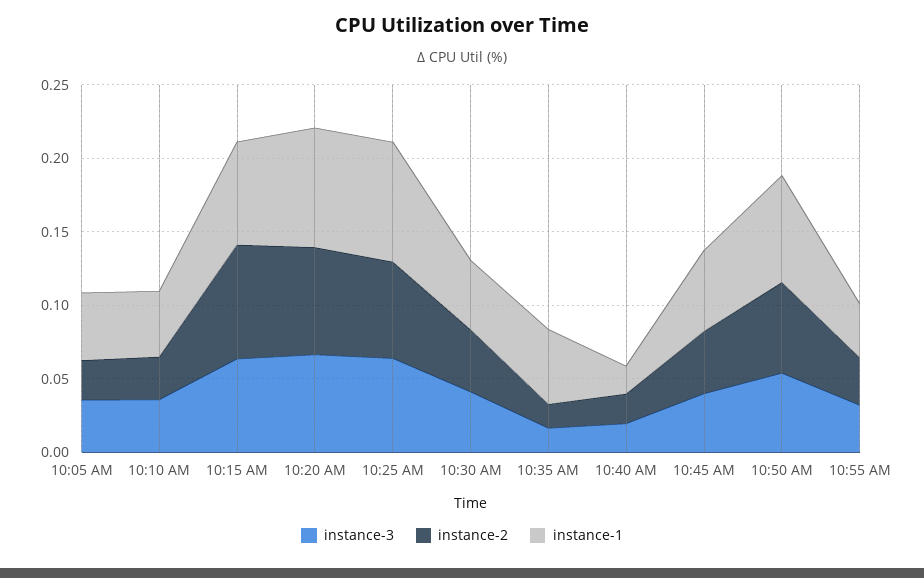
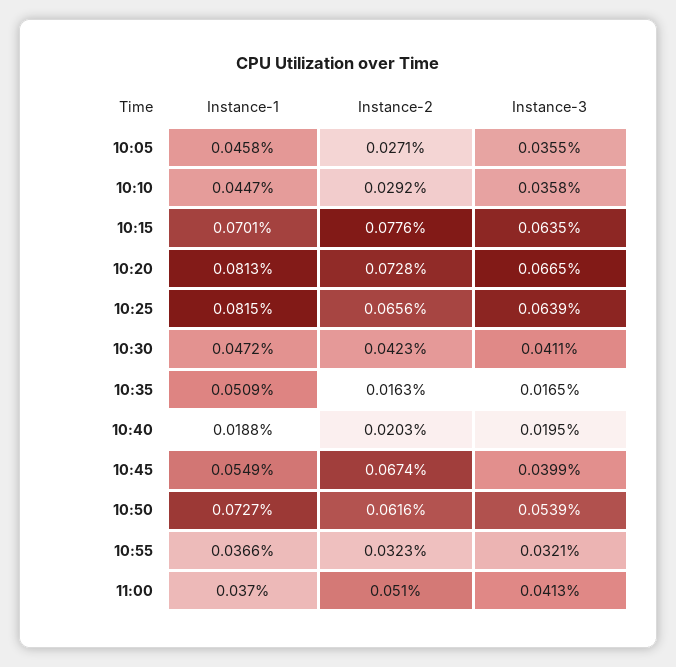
instance-2, 10:45 AM: 0.04 -> 0.0674
instance-1, 11:00: none -> 0.037
instance-2, 11:00: none -> 0.051
instance-3, 11:00: none -> 0.0413

